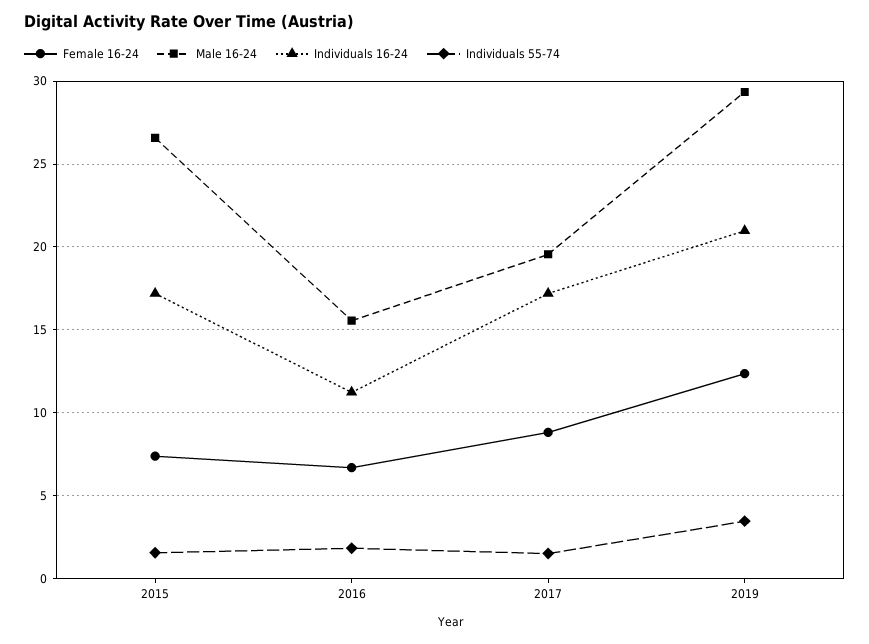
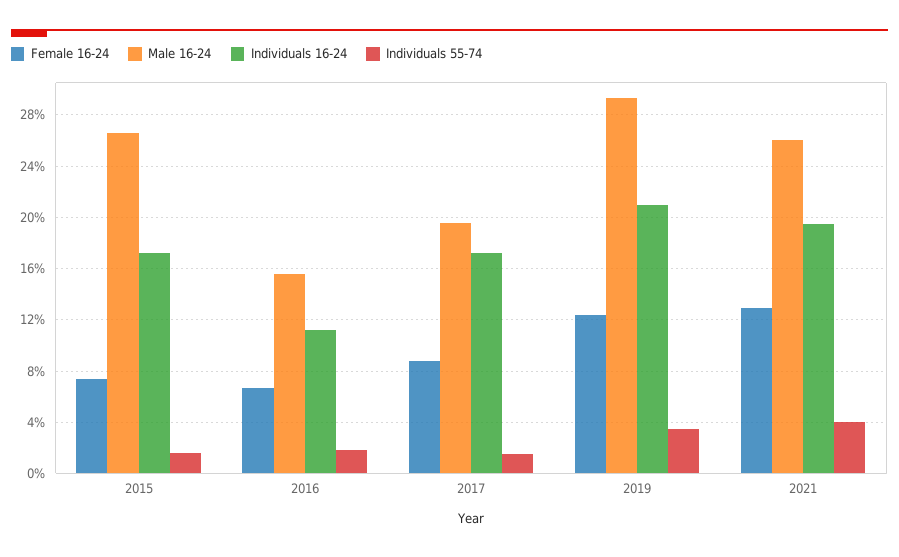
Female 16-24, 2021: none -> 13
Male 16-24, 2021: none -> 26
Individuals 16-24, 2021: none -> 19.5
Individuals 55-74, 2021: none -> 4

